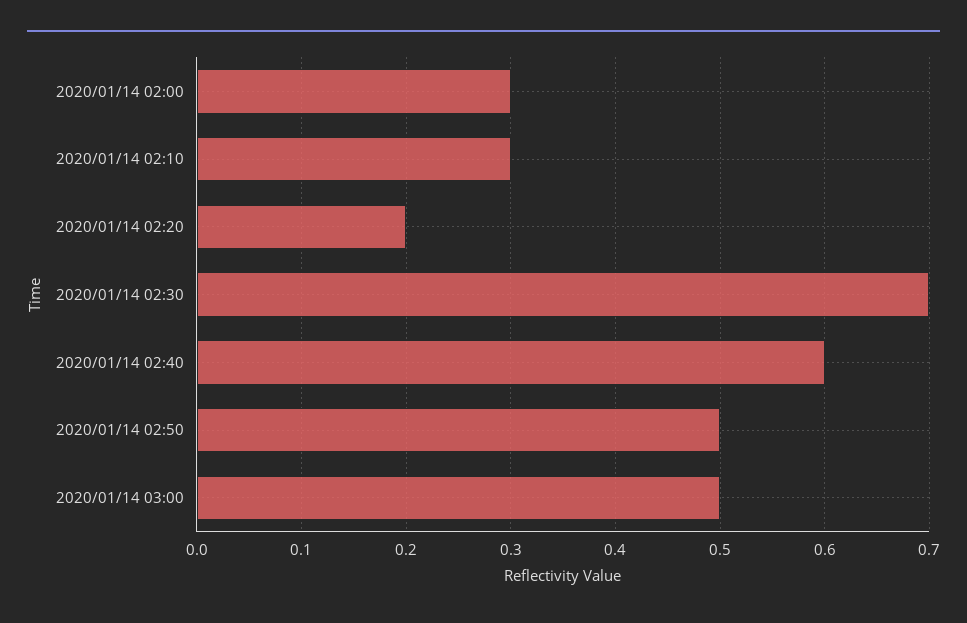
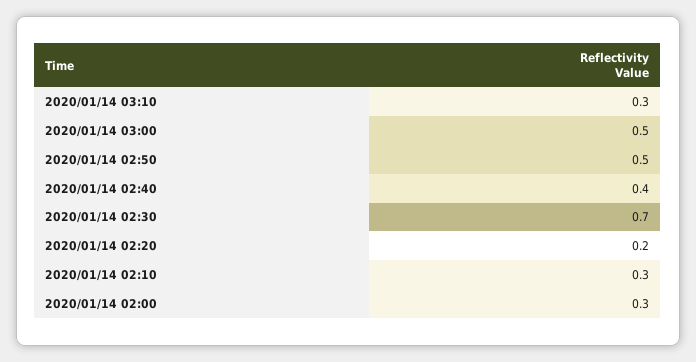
2020/01/14 02:40: 0.6 -> 0.4
2020/01/14 03:10: none -> 0.3

